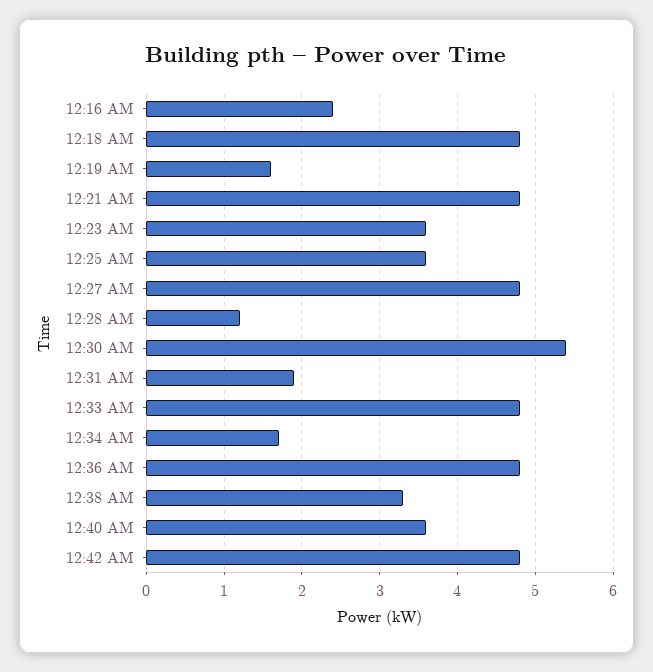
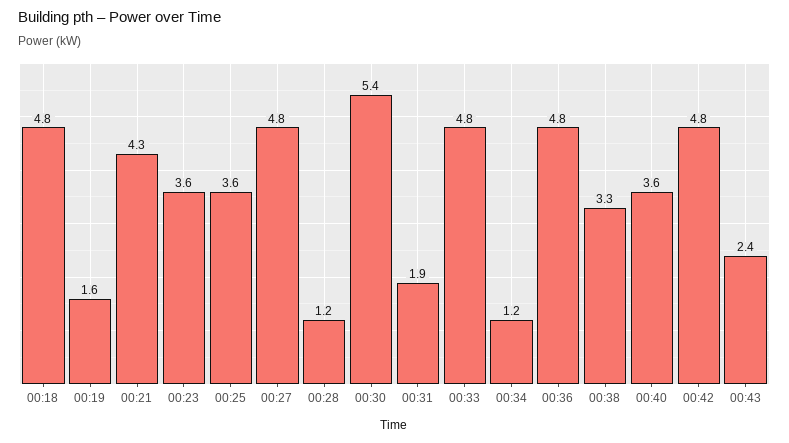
12:16 AM: 2.4 -> none
12:21 AM: 4.8 -> 4.3
12:34 AM: 1.7 -> 1.2
00:43: none -> 2.4

